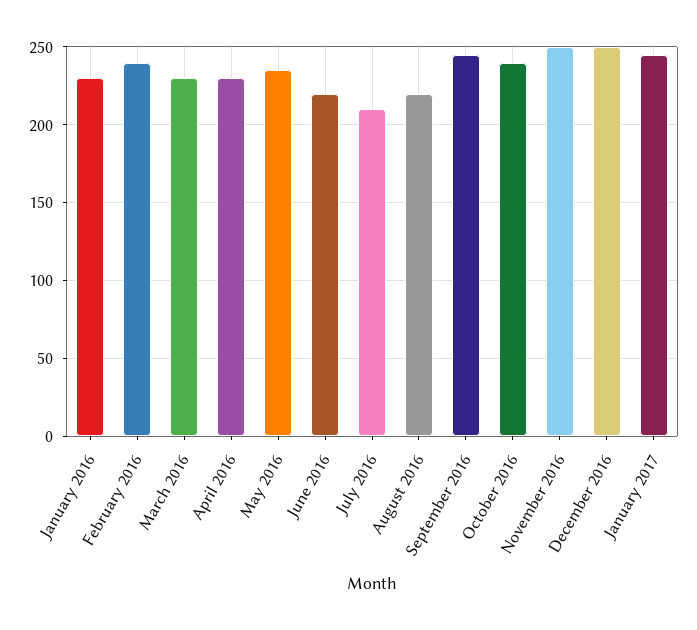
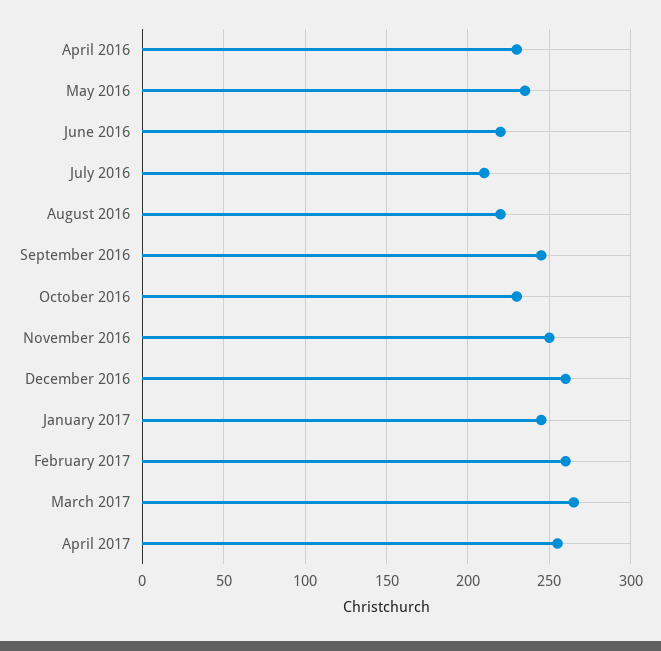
January 2016: 230 -> none
February 2016: 240 -> none
March 2016: 230 -> none
October 2016: 240 -> 230
December 2016: 250 -> 260
February 2017: none -> 260
March 2017: none -> 265
April 2017: none -> 255

